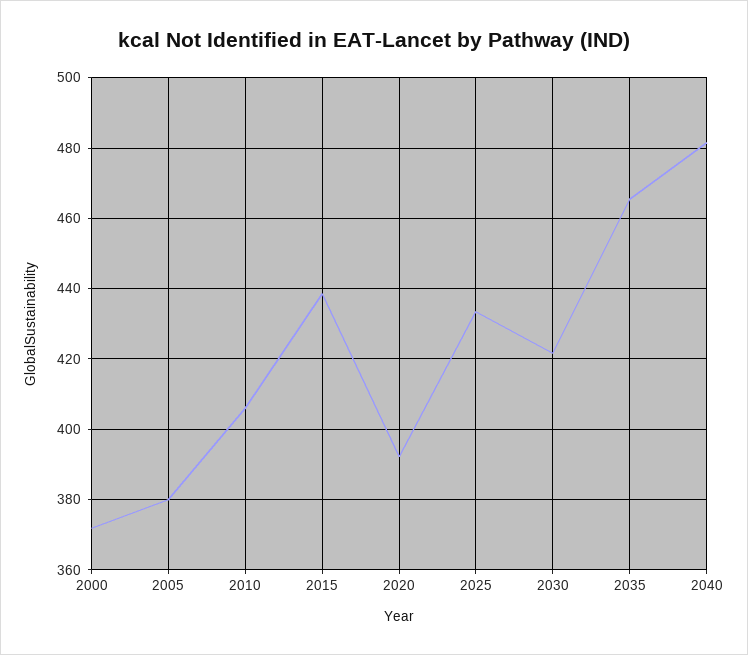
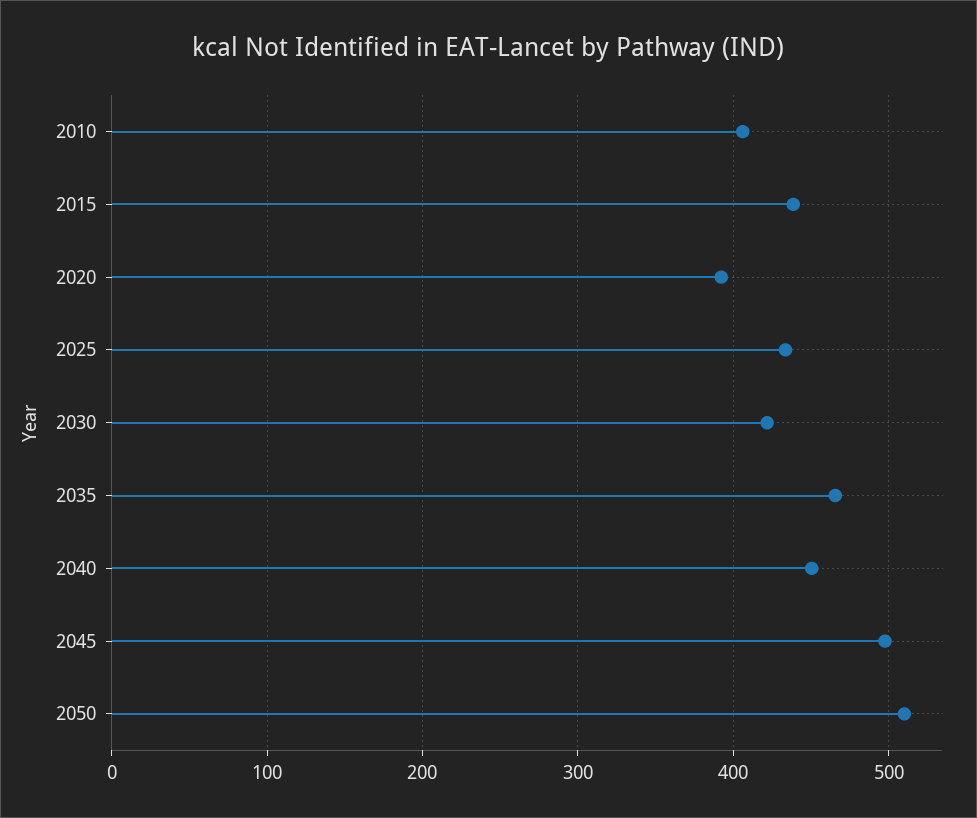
2000: 372 -> none
2005: 380 -> none
2040: 482 -> 450
2045: none -> 500
2050: none -> 510

